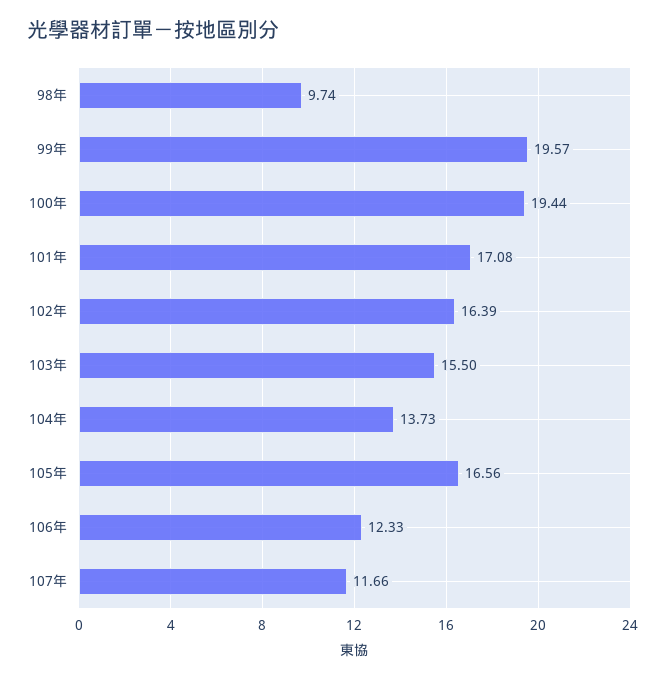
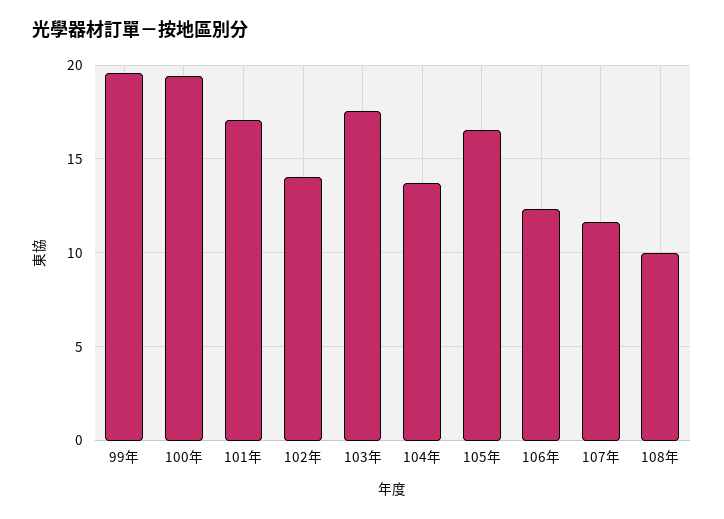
98年: 9.74 -> none
102年: 16.39 -> 14
103年: 15.5 -> 17.5
108年: none -> 10

